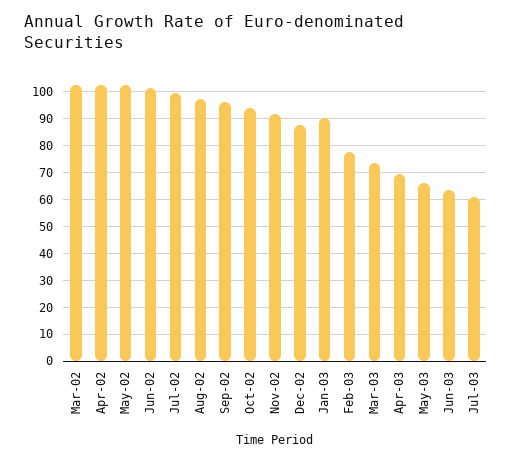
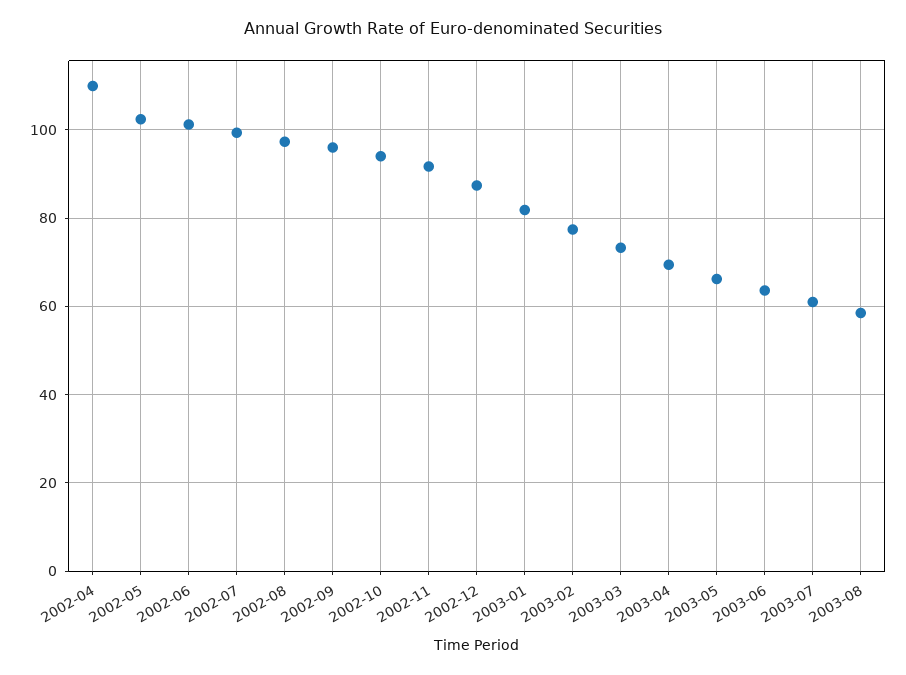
Mar-02: 102.5 -> none
Apr-02: 102.5 -> 110
Jan-03: 90 -> 82
2003-08: none -> 58

